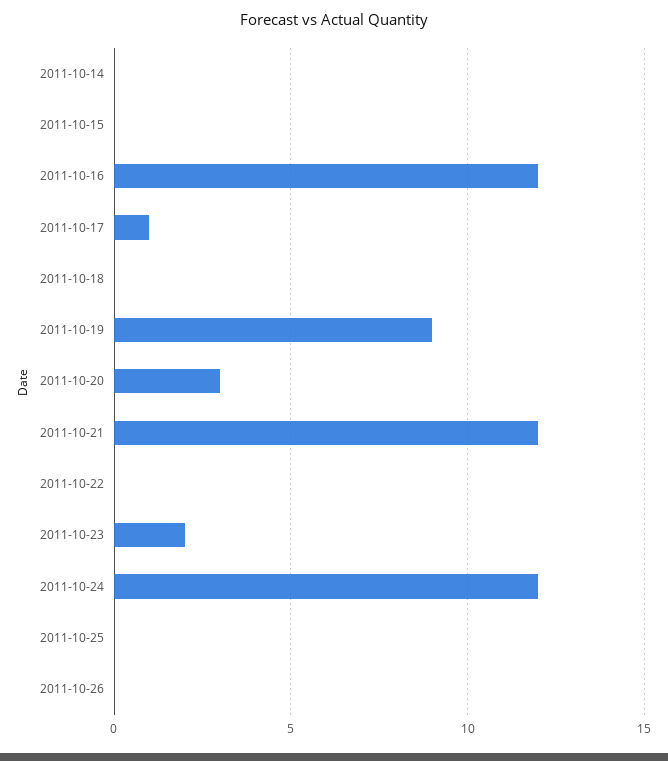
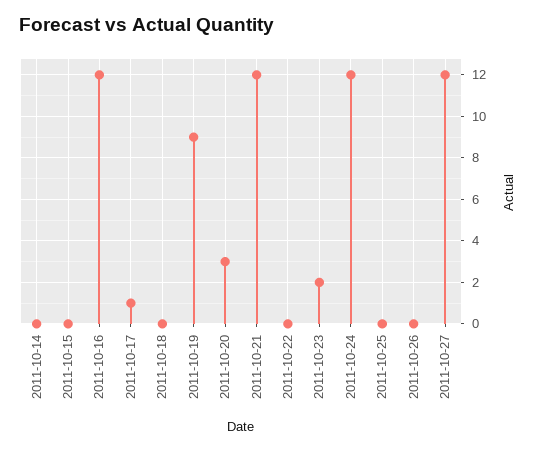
2011-10-27: none -> 12

